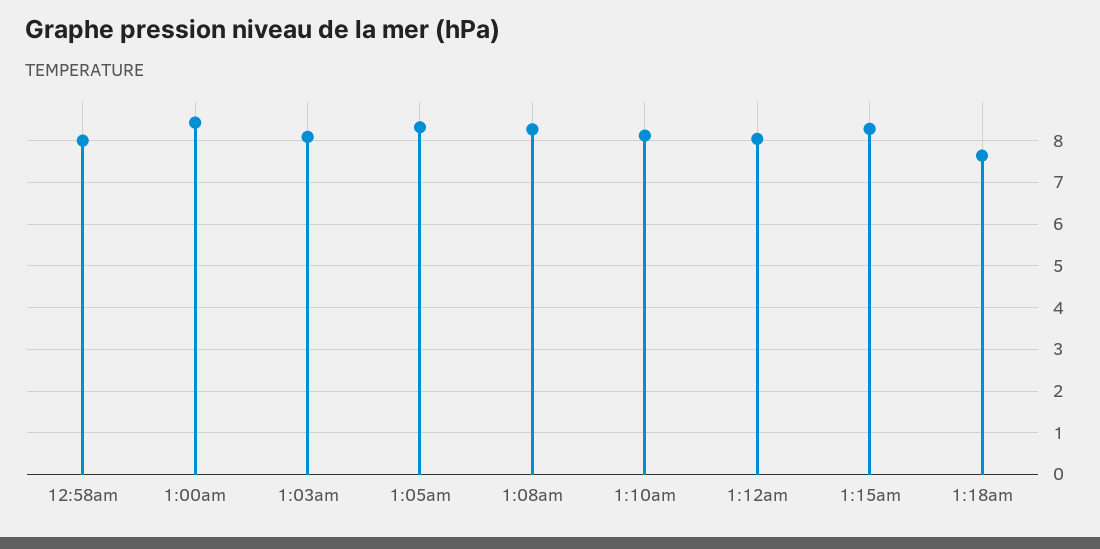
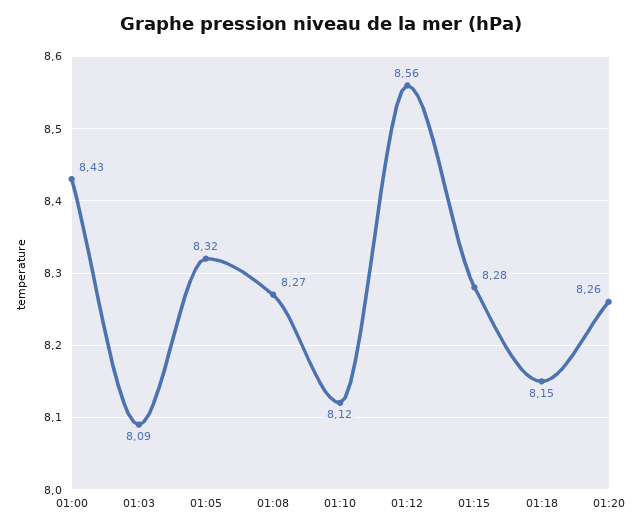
12:58am: 8 -> none
1:12am: 8 -> 8.56
1:18am: 7.6 -> 8.15
01:20: none -> 8.26

